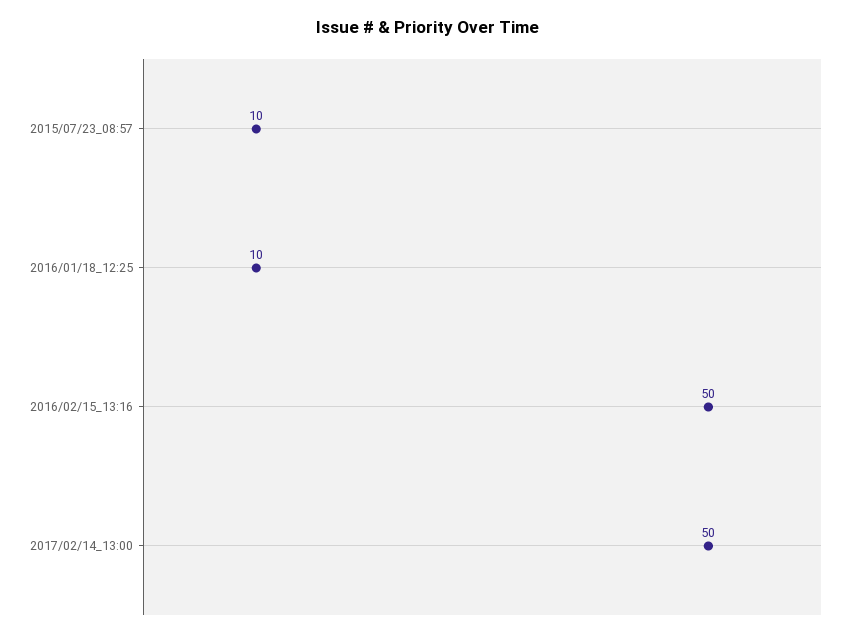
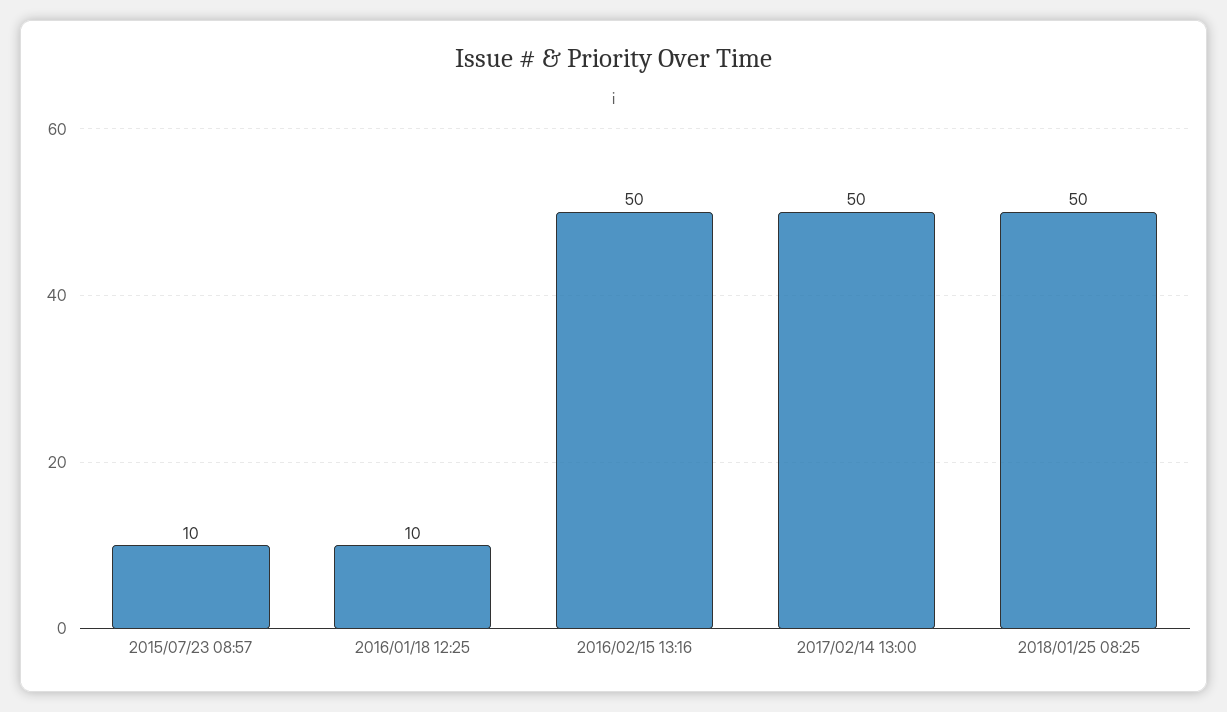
2018/01/25 08:25: none -> 50

